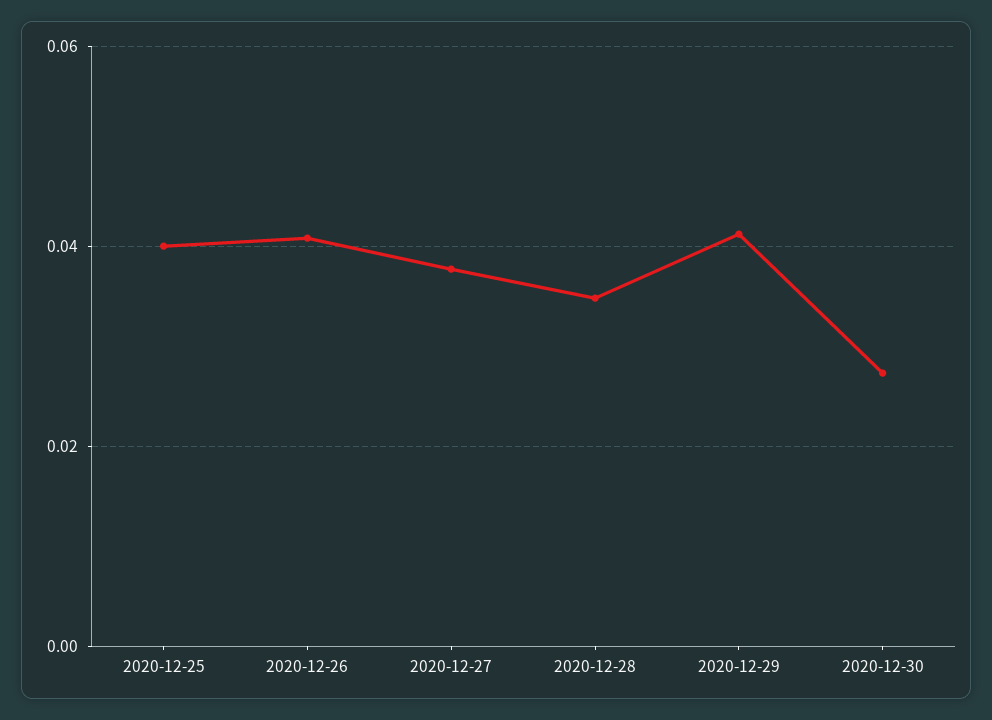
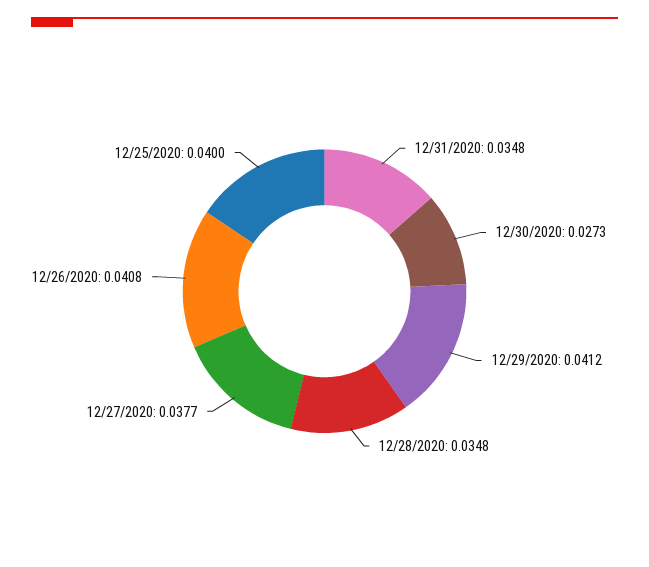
12/31/2020: none -> 0.0348

